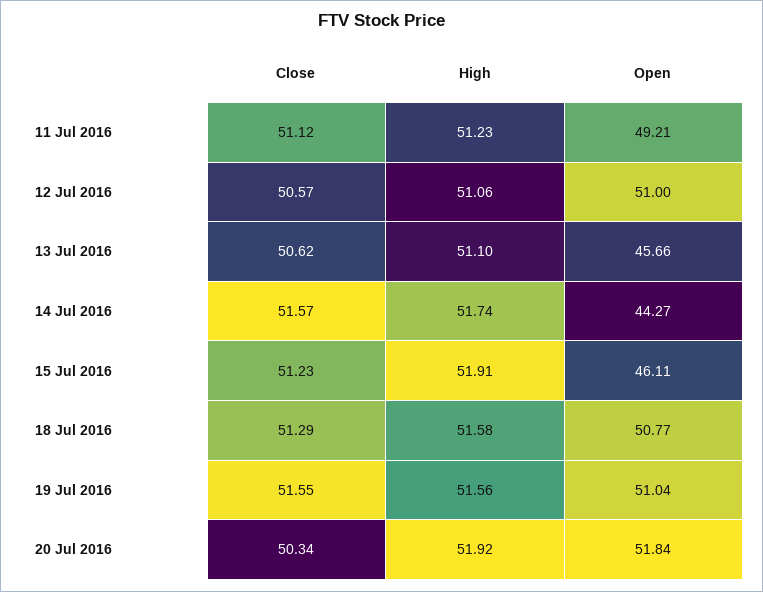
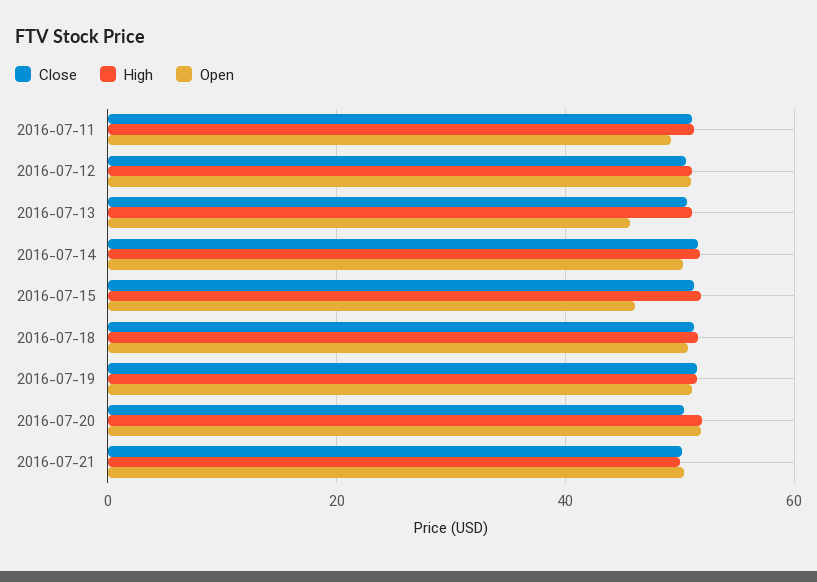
Open, 14 Jul 2016: 44.27 -> 50
Close, 2016-07-21: none -> 50
High, 2016-07-21: none -> 50
Open, 2016-07-21: none -> 50

